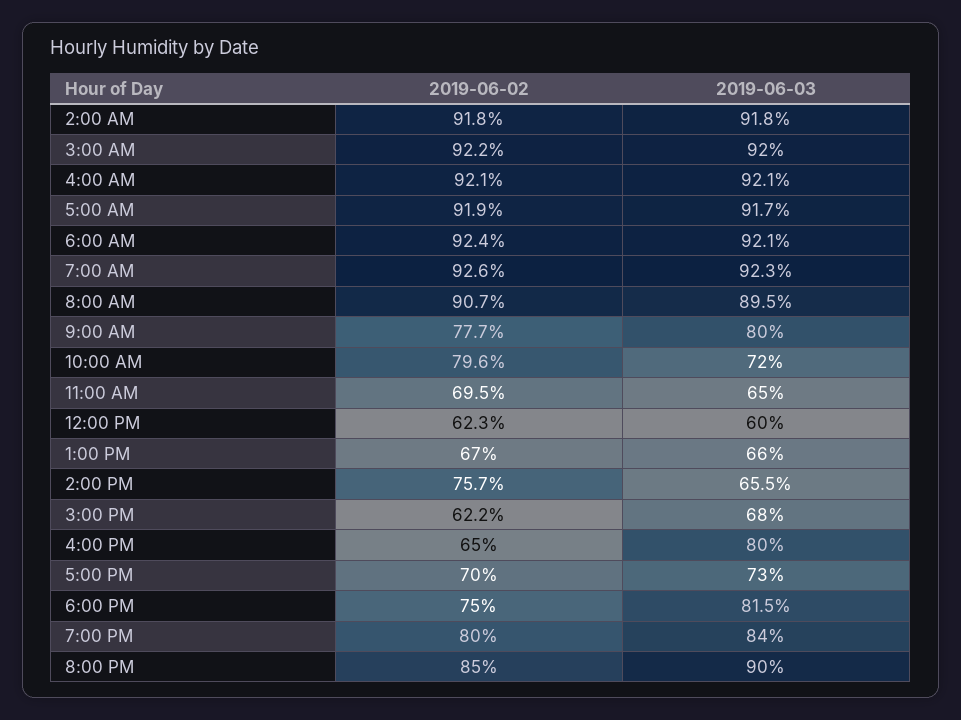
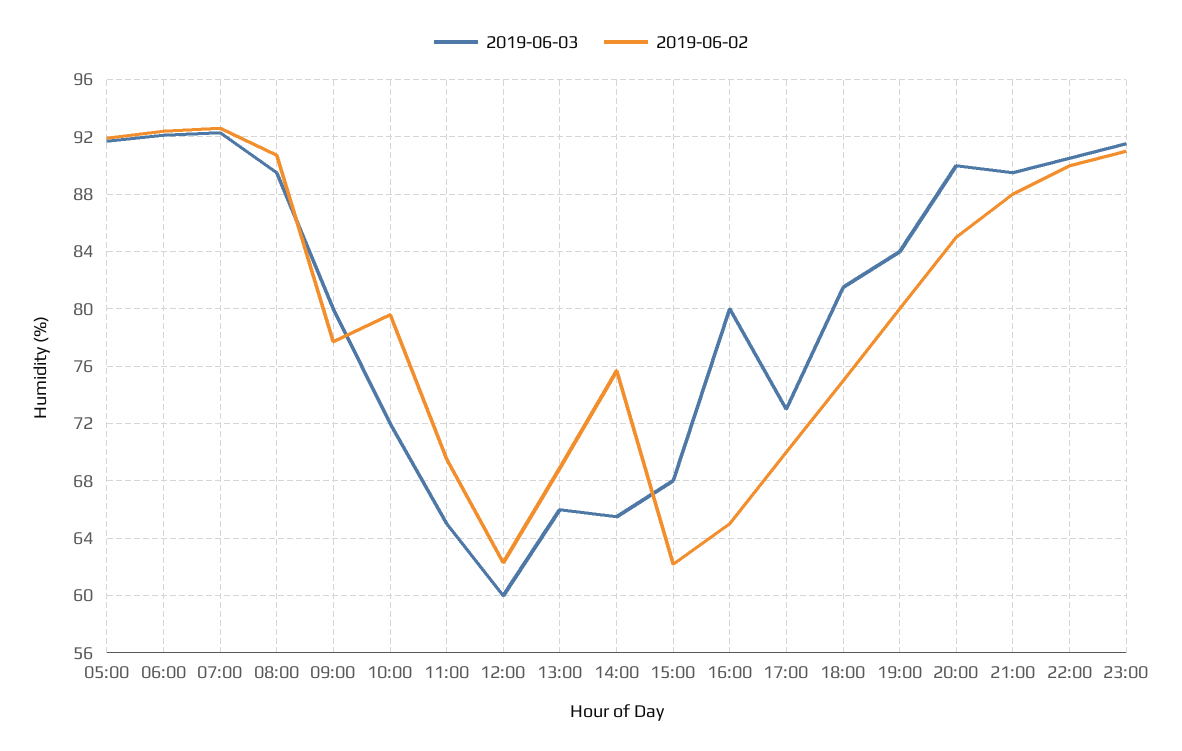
2019-06-02, 2:00 AM: 91.8 -> none
2019-06-03, 2:00 AM: 91.8 -> none
2019-06-02, 3:00 AM: 92.2 -> none
2019-06-03, 3:00 AM: 92 -> none
2019-06-02, 4:00 AM: 92.1 -> none
2019-06-03, 4:00 AM: 92.1 -> none
2019-06-02, 1:00 PM: 67 -> 69
2019-06-03, 21:00: none -> 89.5
2019-06-02, 21:00: none -> 88
2019-06-03, 22:00: none -> 90.5
2019-06-02, 22:00: none -> 90
2019-06-03, 23:00: none -> 91.5
2019-06-02, 23:00: none -> 91

